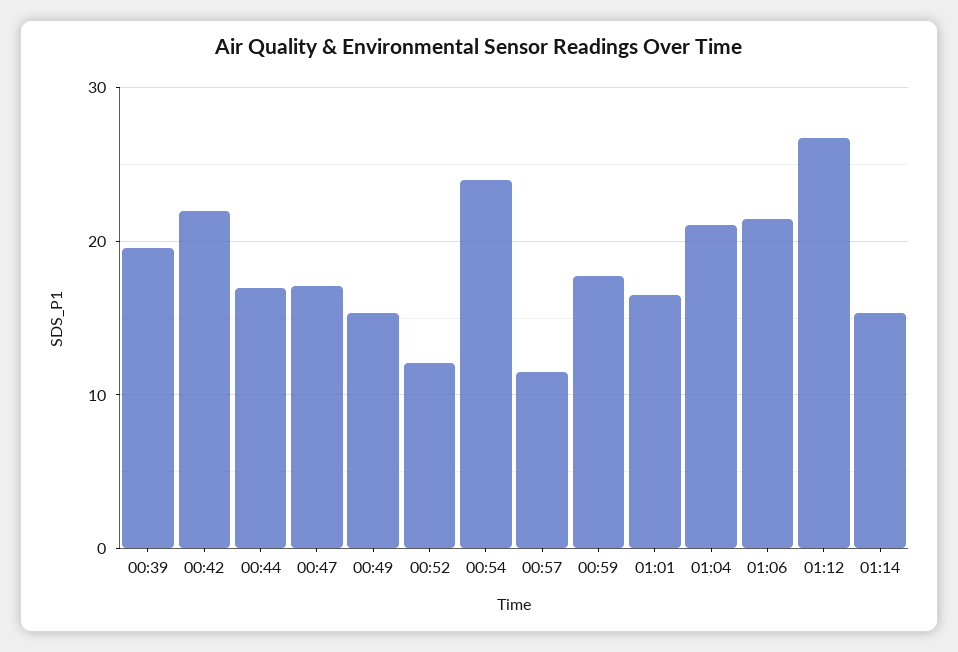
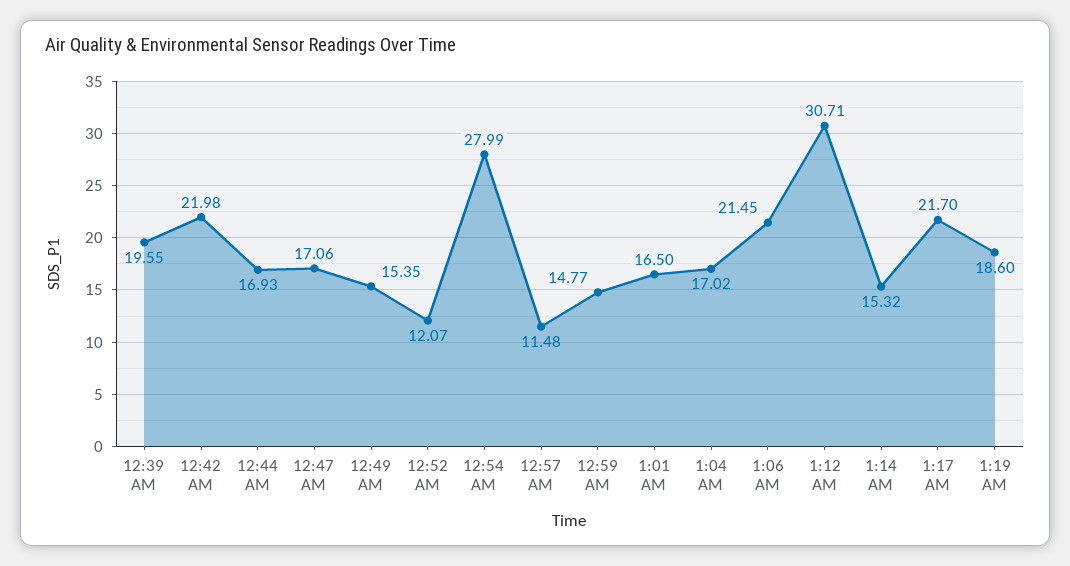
00:54: 24 -> 27.99
00:59: 18 -> 14.77
01:04: 21 -> 17.02
01:12: 27 -> 30.71
1:17 AM: none -> 21.7
1:19 AM: none -> 18.6

